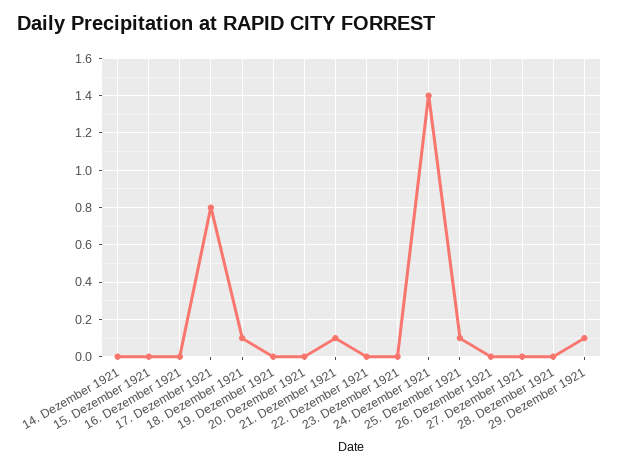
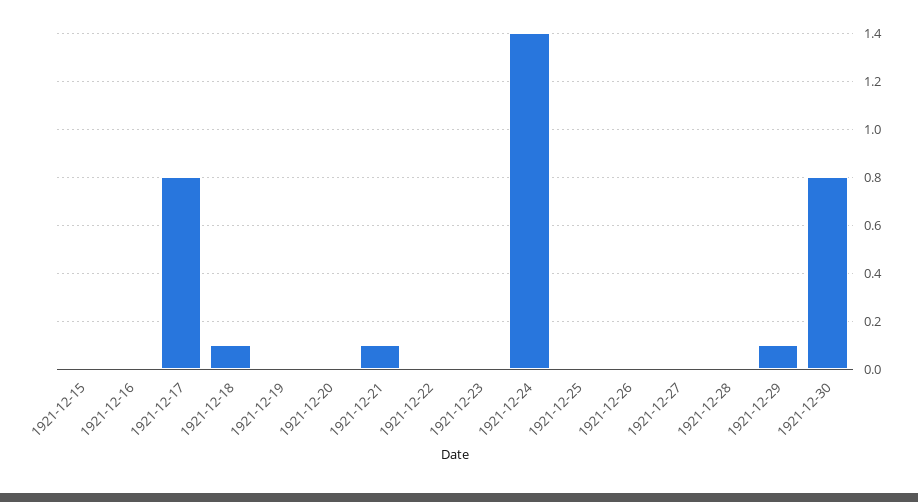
14. Dezember 1921: 0 -> none
25. Dezember 1921: 0.1 -> 0
1921-12-30: none -> 0.8

